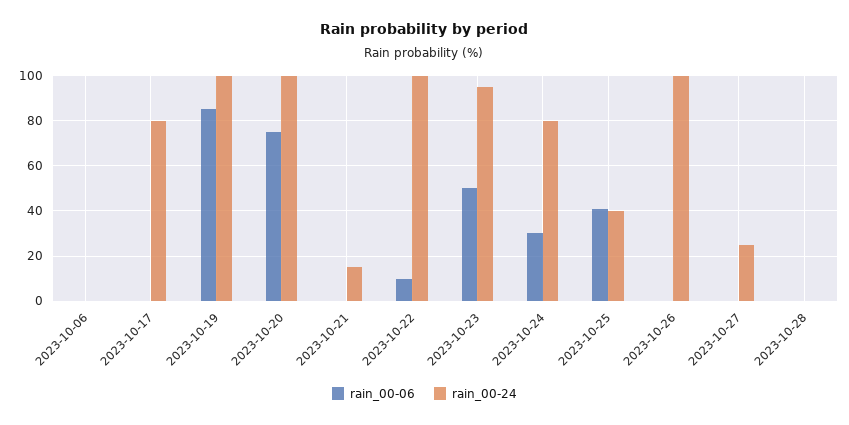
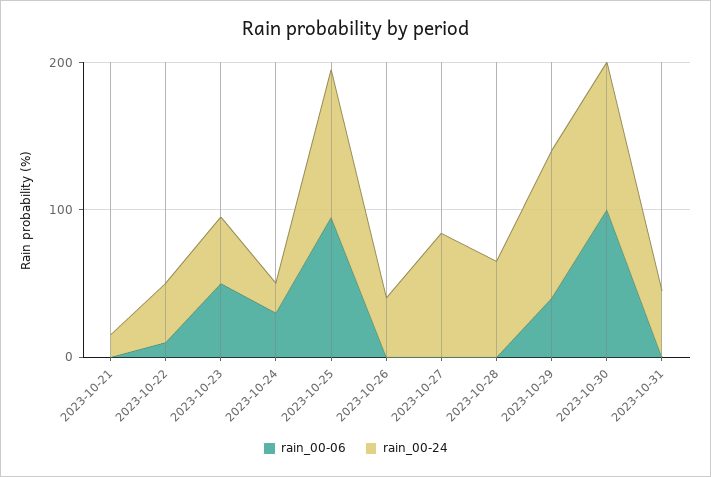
rain_00-06, 2023-10-06: 0 -> none
rain_00-24, 2023-10-06: 0 -> none
rain_00-06, 2023-10-17: 0 -> none
rain_00-24, 2023-10-17: 80 -> none
rain_00-06, 2023-10-19: 85 -> none
rain_00-24, 2023-10-19: 100 -> none
rain_00-06, 2023-10-20: 75 -> none
rain_00-24, 2023-10-20: 100 -> none
rain_00-24, 2023-10-22: 100 -> 40
rain_00-24, 2023-10-23: 95 -> 40
rain_00-24, 2023-10-24: 80 -> 20
rain_00-06, 2023-10-25: 40 -> 100
rain_00-24, 2023-10-25: 40 -> 100
rain_00-24, 2023-10-26: 100 -> 40
rain_00-24, 2023-10-27: 25 -> 80
rain_00-24, 2023-10-28: 0 -> 60
rain_00-06, 2023-10-29: none -> 40
rain_00-24, 2023-10-29: none -> 100
rain_00-06, 2023-10-30: none -> 100
rain_00-24, 2023-10-30: none -> 100
rain_00-06, 2023-10-31: none -> 0
rain_00-24, 2023-10-31: none -> 40

